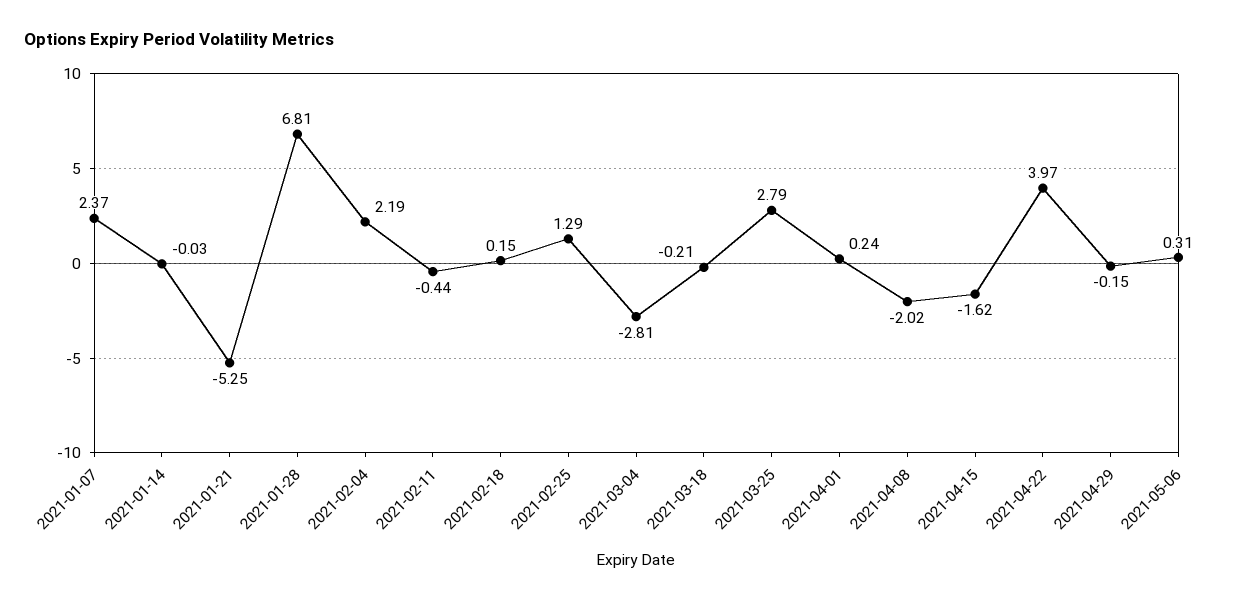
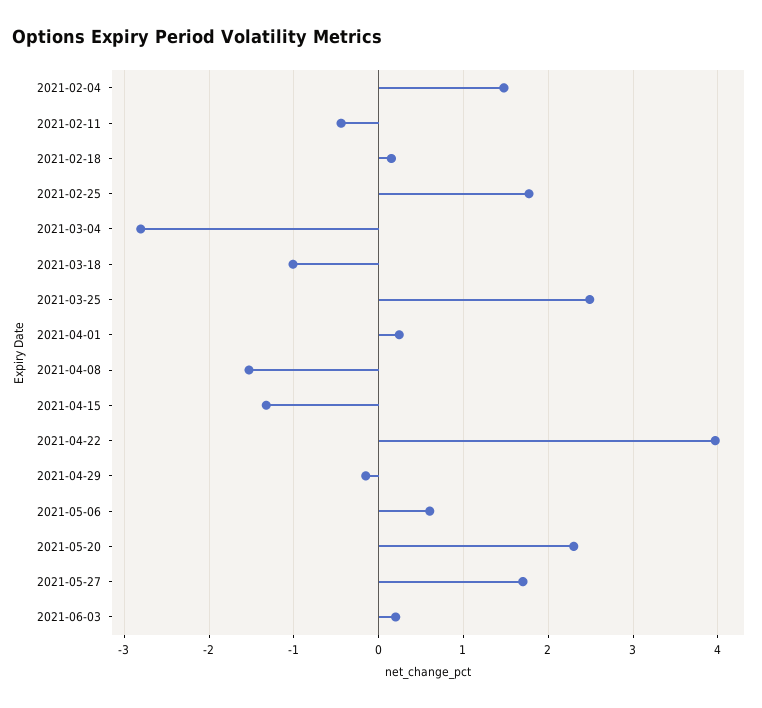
2021-01-07: 2.37 -> none
2021-01-14: -0.03 -> none
2021-01-21: -5.25 -> none
2021-01-28: 6.81 -> none
2021-02-04: 2.19 -> 1.5
2021-02-25: 1.29 -> 1.8
2021-03-18: -0.21 -> -1
2021-03-25: 2.79 -> 2.5
2021-04-08: -2.02 -> -1.5
2021-04-15: -1.62 -> -1.3
2021-05-06: 0.31 -> 0.6
2021-05-20: none -> 2.3
2021-05-27: none -> 1.7
2021-06-03: none -> 0.2

